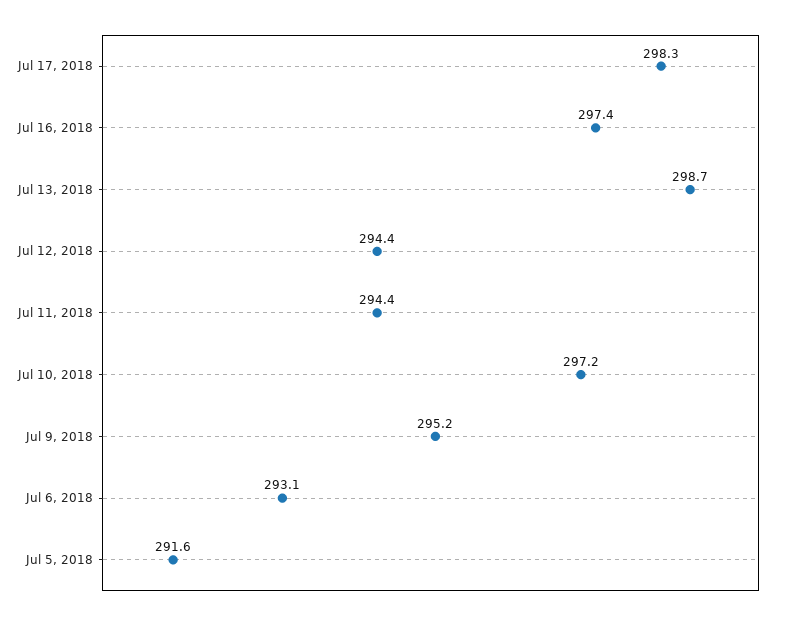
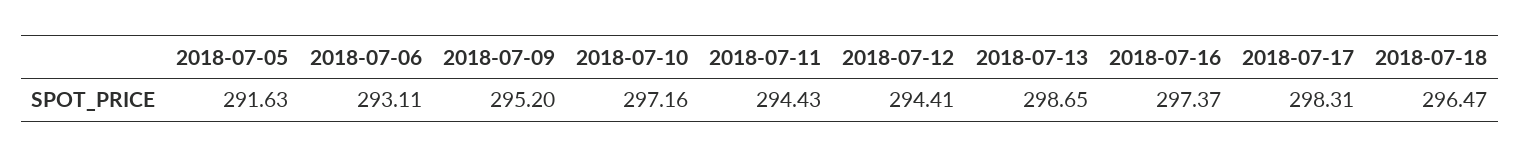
2018-07-18: none -> 296.47

